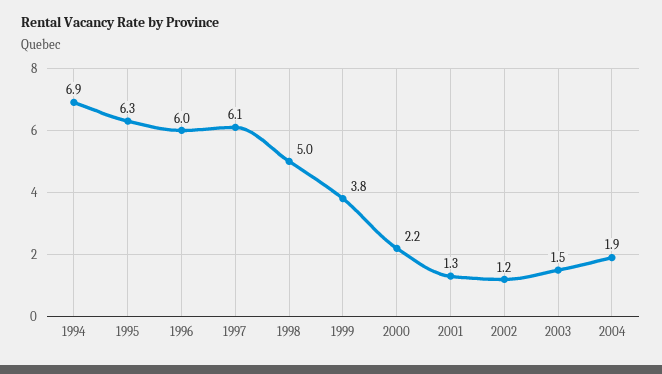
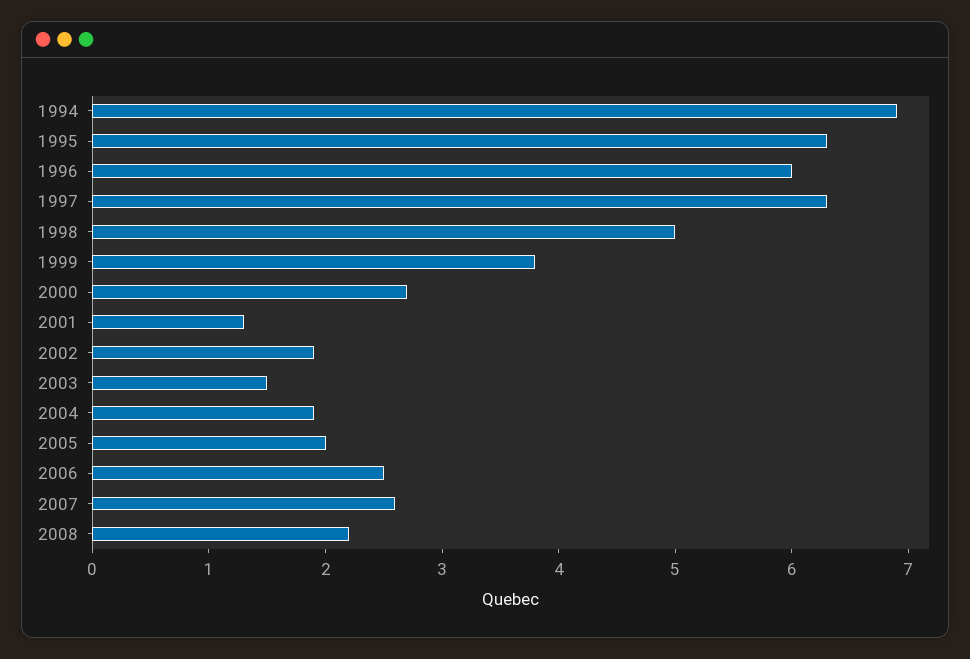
1997: 6.1 -> 6.3
2000: 2.2 -> 2.7
2002: 1.2 -> 1.9
2005: none -> 2
2006: none -> 2.5
2007: none -> 2.6
2008: none -> 2.2

